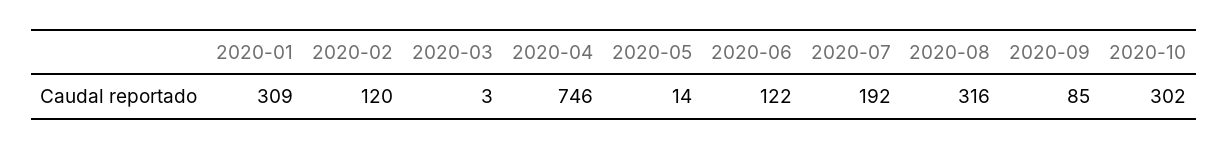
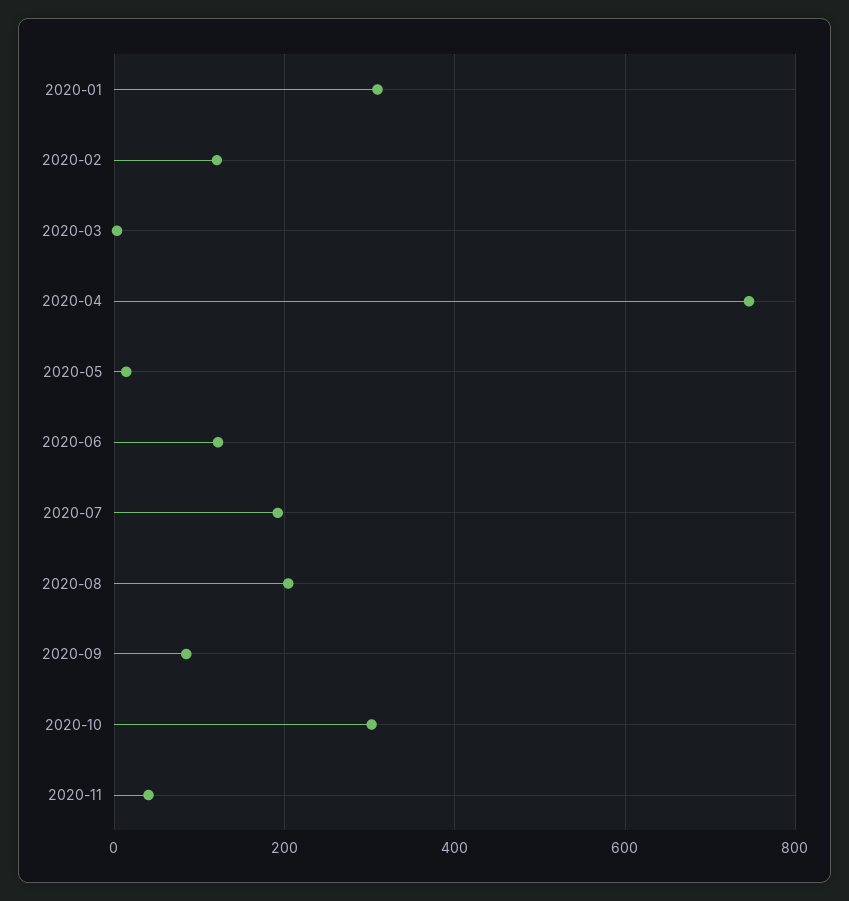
2020-08: 316 -> 200
2020-11: none -> 40

